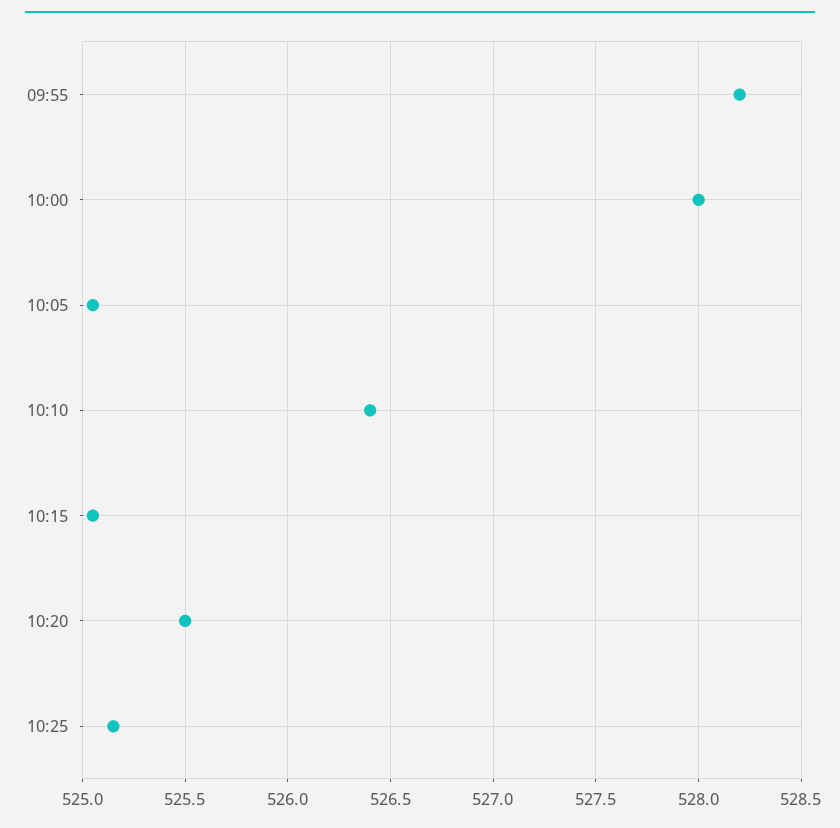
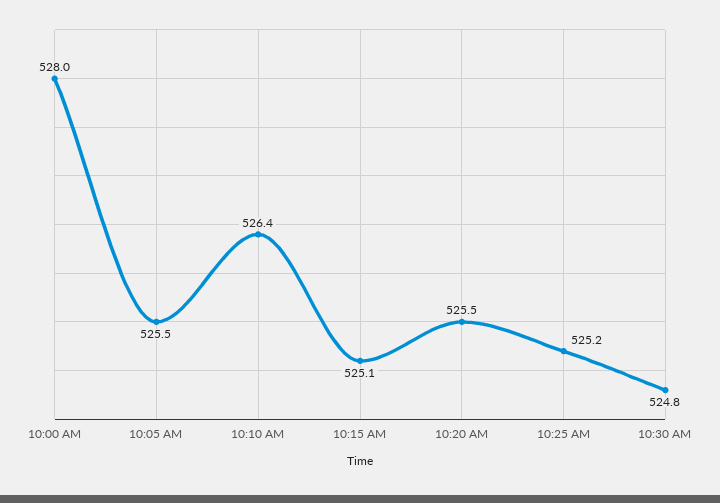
09:55: 528.2 -> none
10:05: 525.05 -> 525.5
10:30 AM: none -> 524.8

